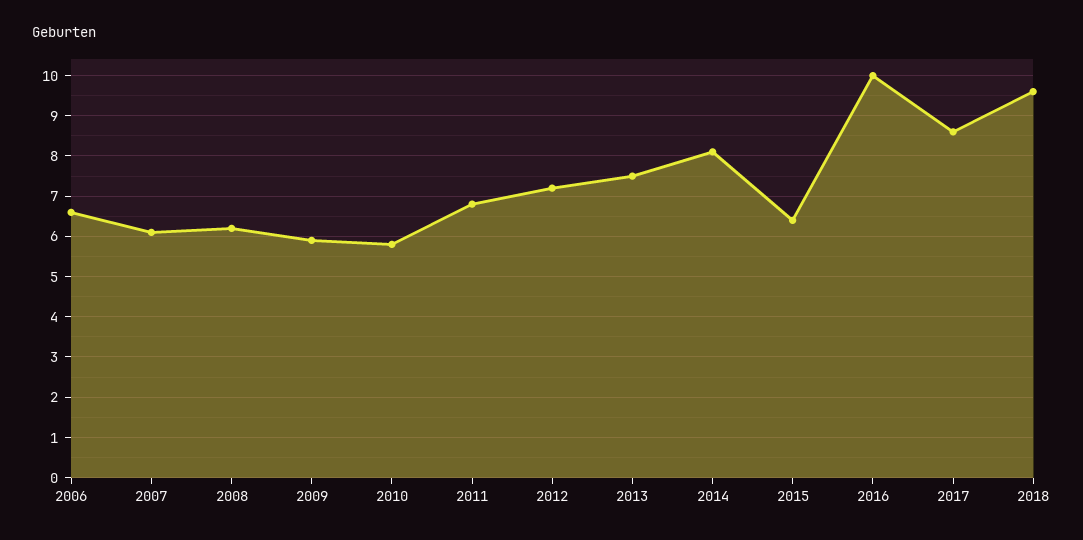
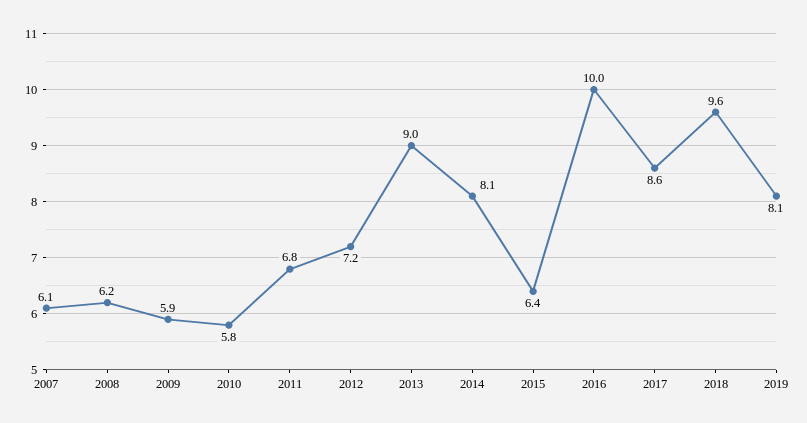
2006: 6.5 -> none
2013: 7.5 -> 9
2019: none -> 8.1

